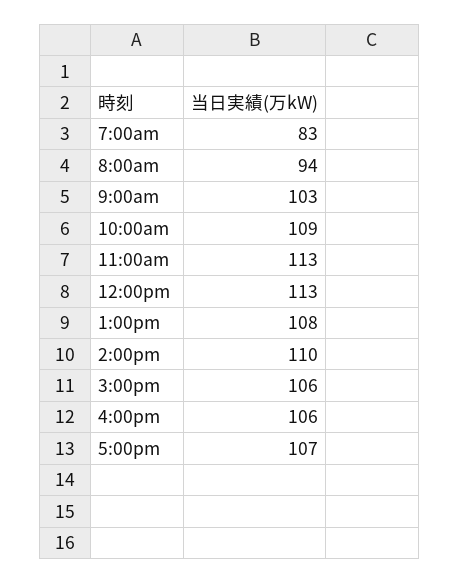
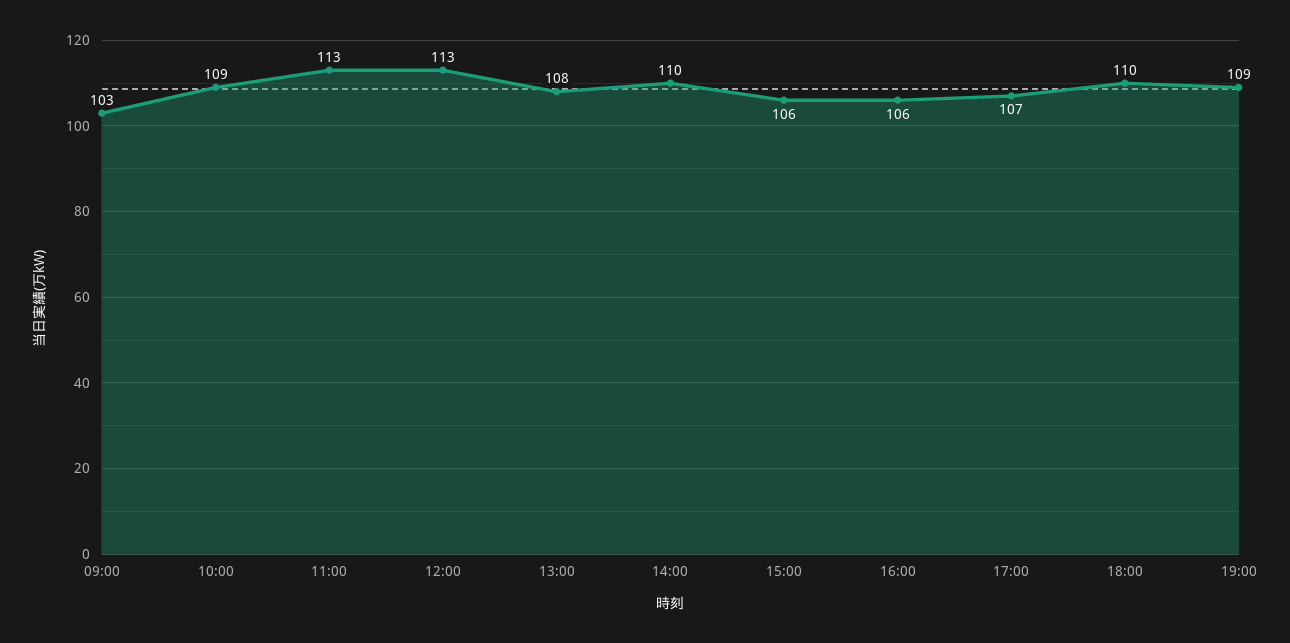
7:00am: 83 -> none
8:00am: 94 -> none
18:00: none -> 110
19:00: none -> 109

